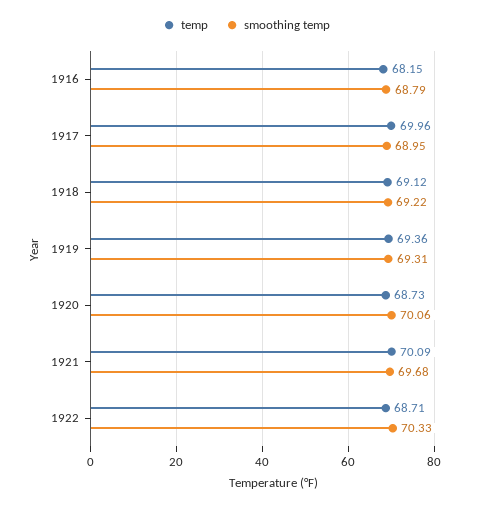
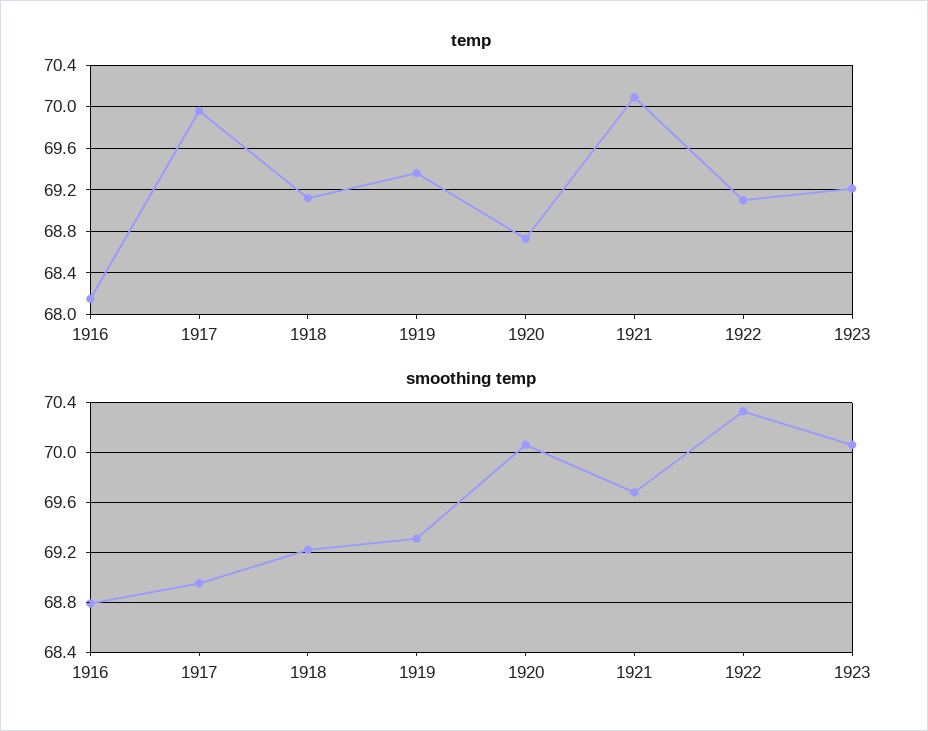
temp, 1922: 68.71 -> 69.1
temp, 1923: none -> 69.2
smoothing temp, 1923: none -> 70.05

